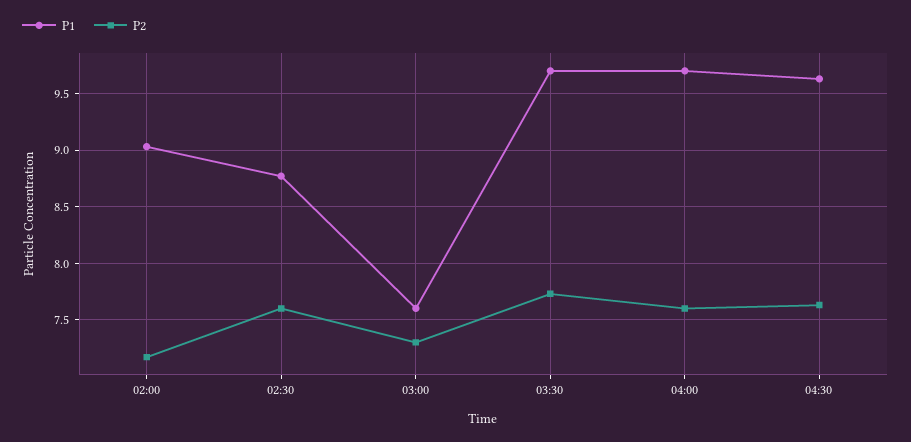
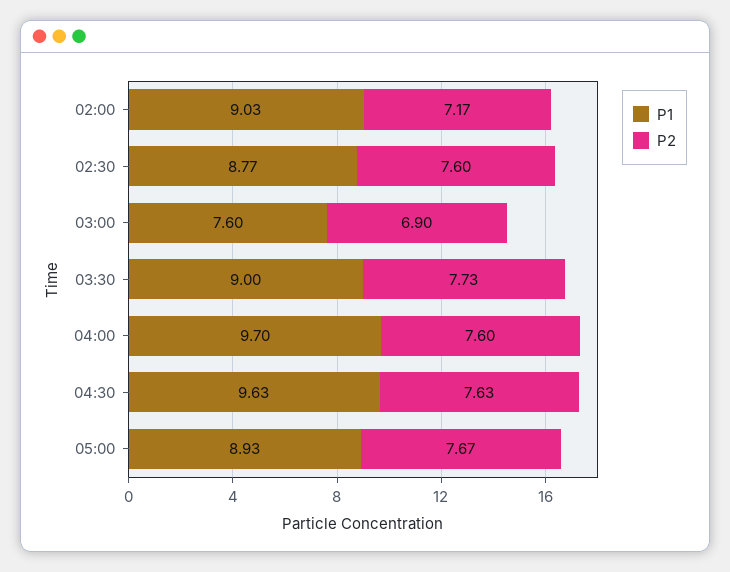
P2, 03:00: 7.3 -> 6.9
P1, 03:30: 9.7 -> 9
P1, 05:00: none -> 8.93
P2, 05:00: none -> 7.67

